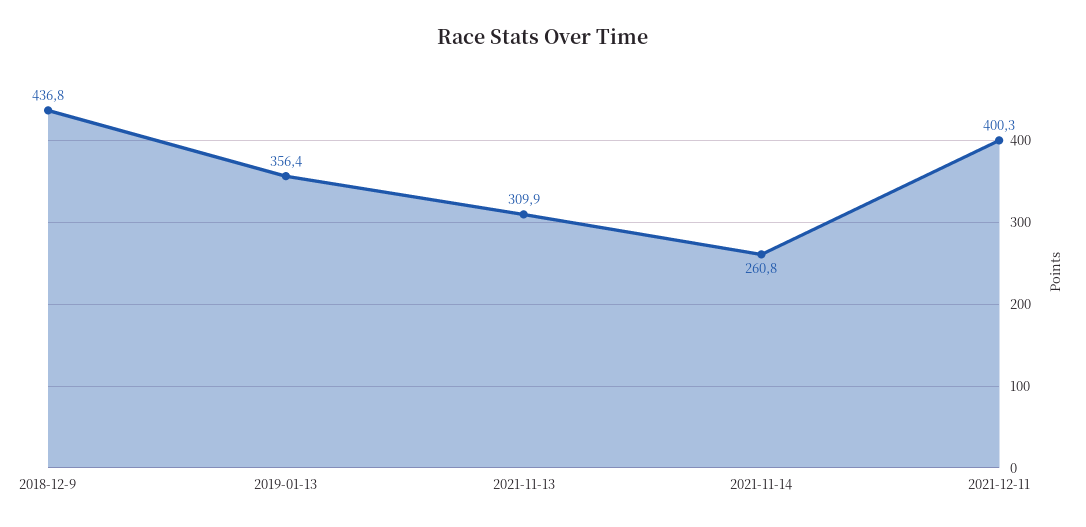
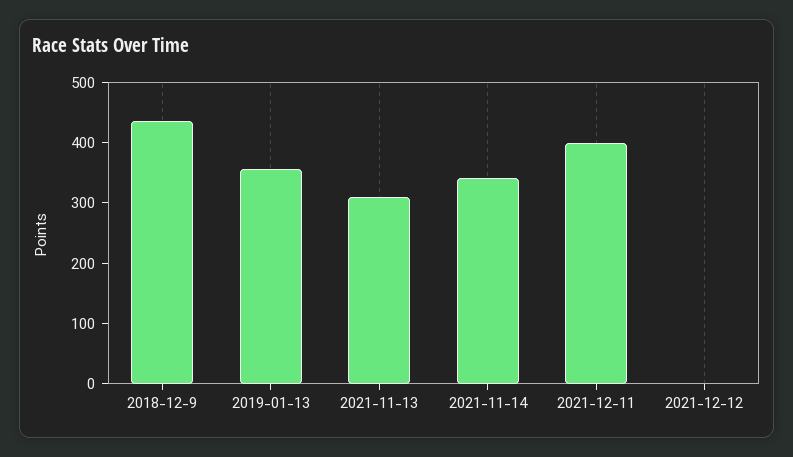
2021-11-14: 260.8 -> 340
2021-12-12: none -> 0

